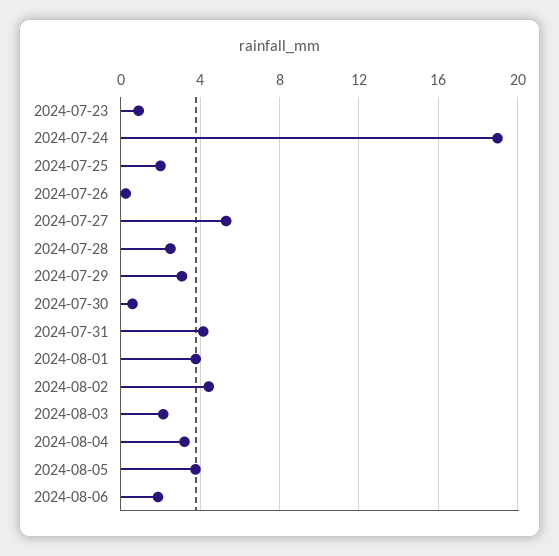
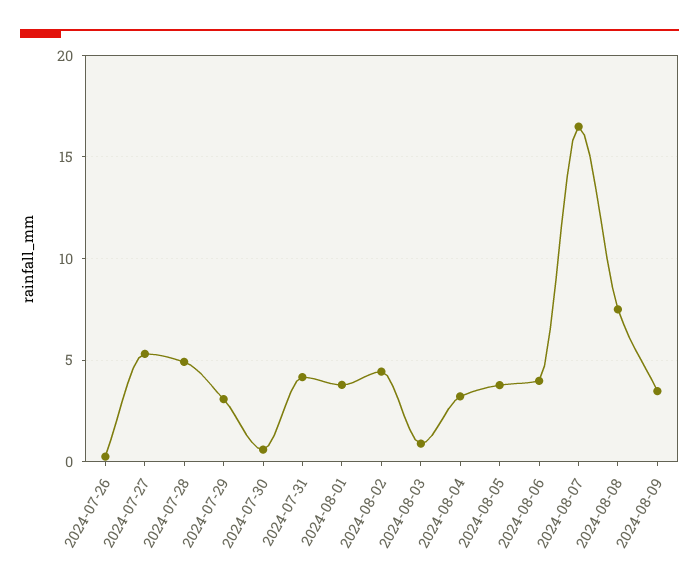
2024-07-23: 1 -> none
2024-07-24: 19 -> none
2024-07-25: 2 -> none
2024-07-28: 2.5 -> 5
2024-08-03: 2 -> 1
2024-08-06: 2 -> 4
2024-08-07: none -> 16.5
2024-08-08: none -> 7.5
2024-08-09: none -> 3.5

